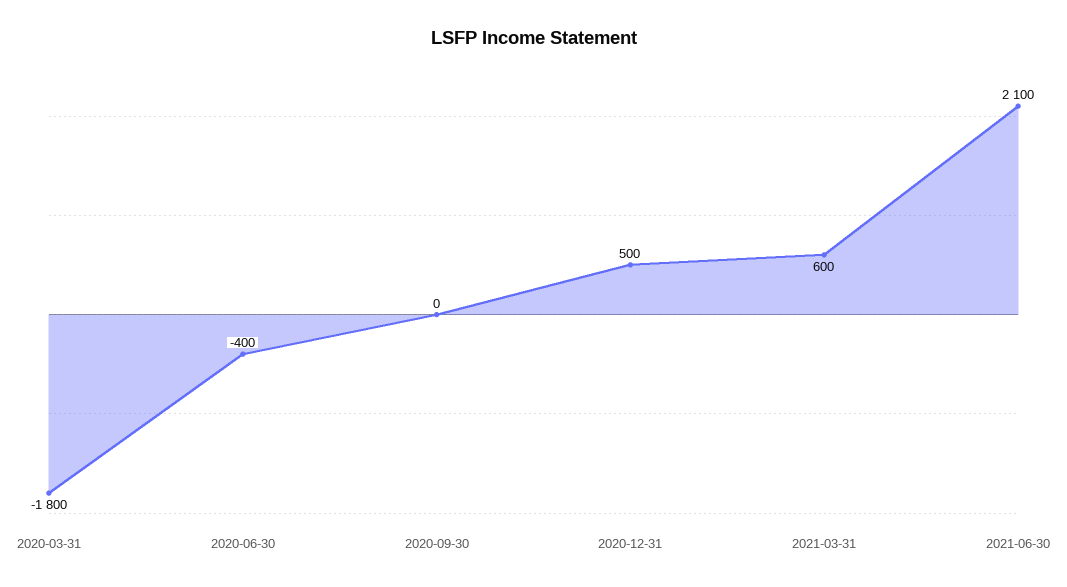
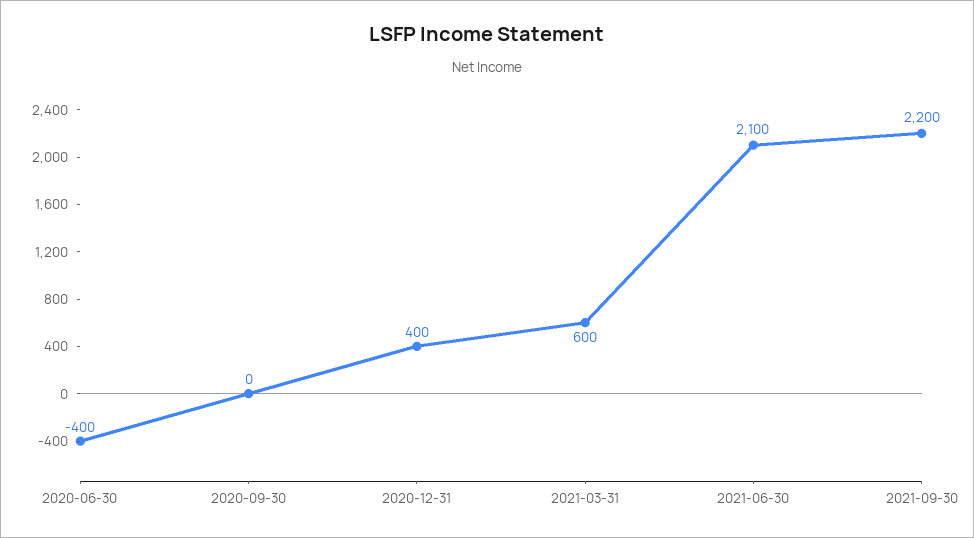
2020-03-31: -1800 -> none
2020-12-31: 500 -> 400
2021-09-30: none -> 2200

